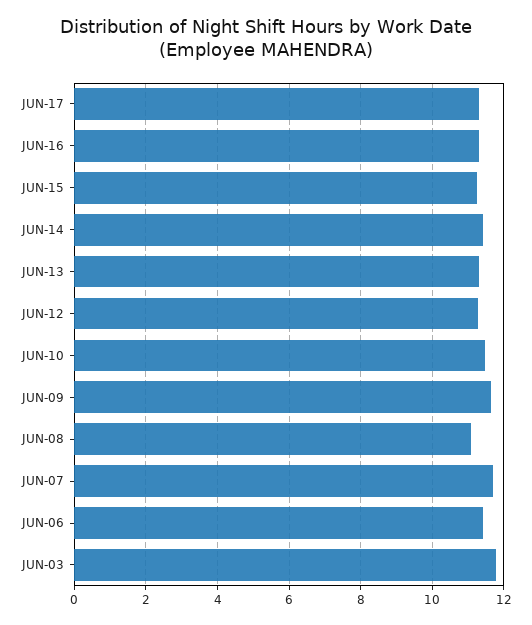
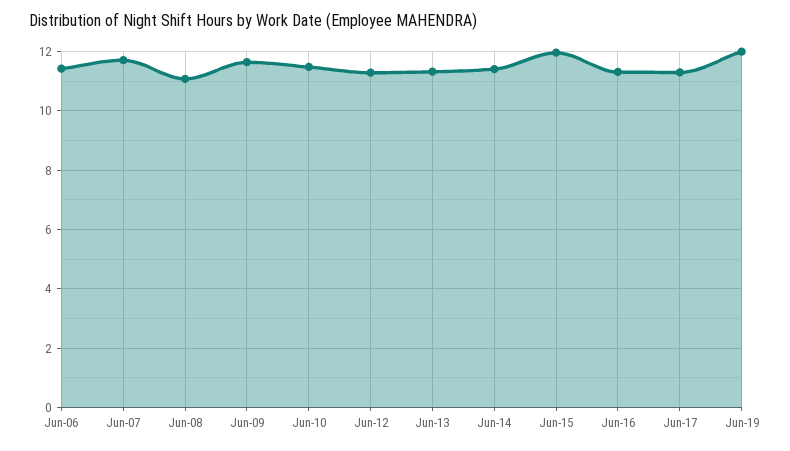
JUN-15: 11.2 -> 12
JUN-03: 11.8 -> none
Jun-19: none -> 12

